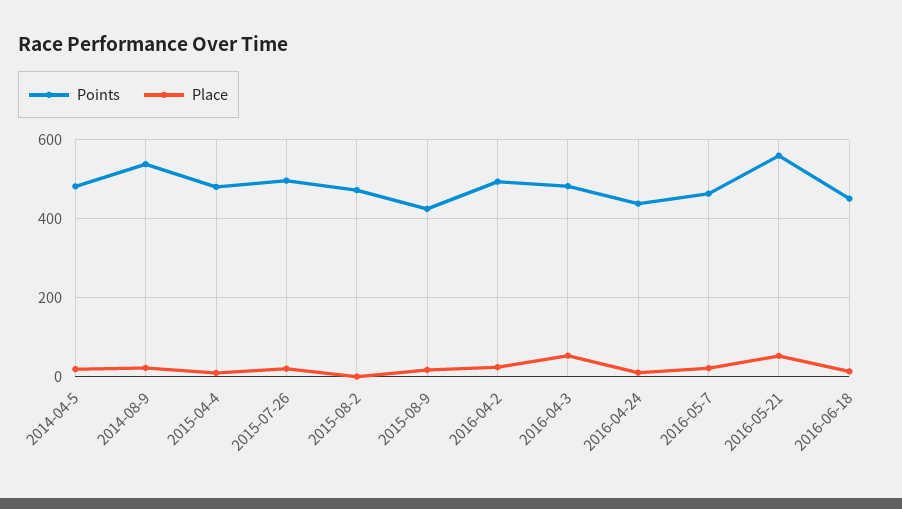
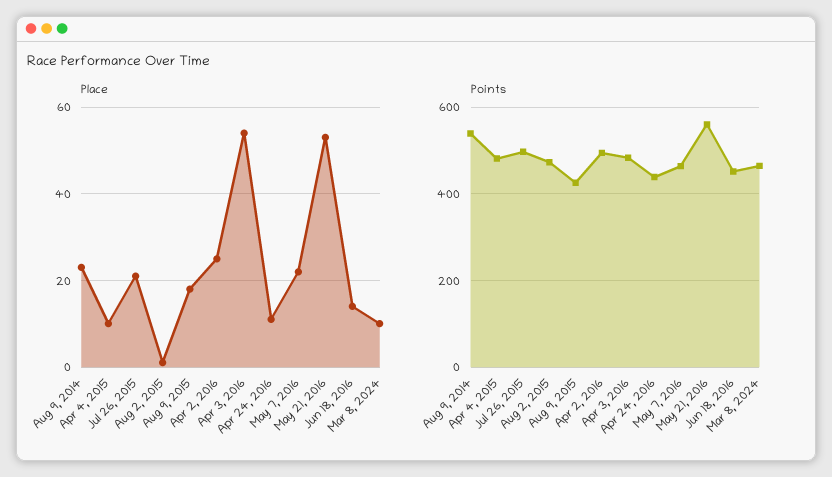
Points, 2014-04-5: 480 -> none
Place, 2014-04-5: 20 -> none
Place, Mar 8, 2024: none -> 10
Points, Mar 8, 2024: none -> 460

